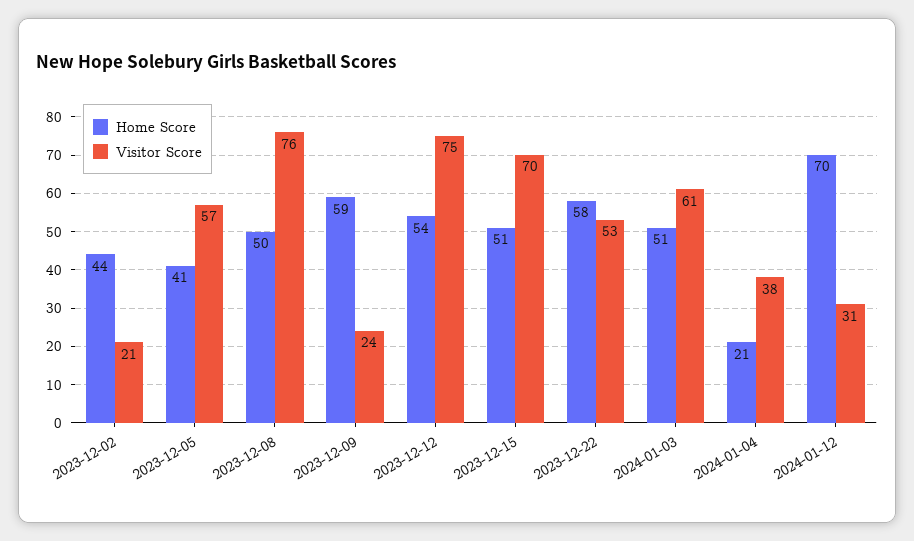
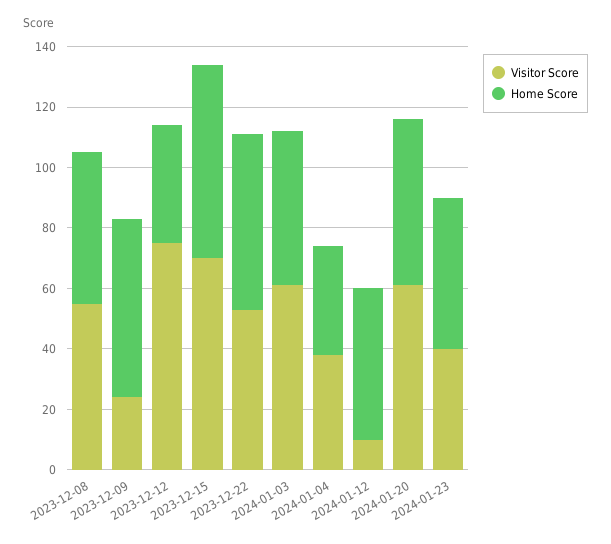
Home Score, 2023-12-02: 44 -> none
Visitor Score, 2023-12-02: 21 -> none
Home Score, 2023-12-05: 41 -> none
Visitor Score, 2023-12-05: 57 -> none
Visitor Score, 2023-12-08: 76 -> 55
Home Score, 2023-12-12: 54 -> 40
Home Score, 2023-12-15: 51 -> 65
Home Score, 2024-01-04: 21 -> 35
Home Score, 2024-01-12: 70 -> 50
Visitor Score, 2024-01-12: 31 -> 10
Visitor Score, 2024-01-20: none -> 60
Home Score, 2024-01-20: none -> 55
Visitor Score, 2024-01-23: none -> 40
Home Score, 2024-01-23: none -> 50

